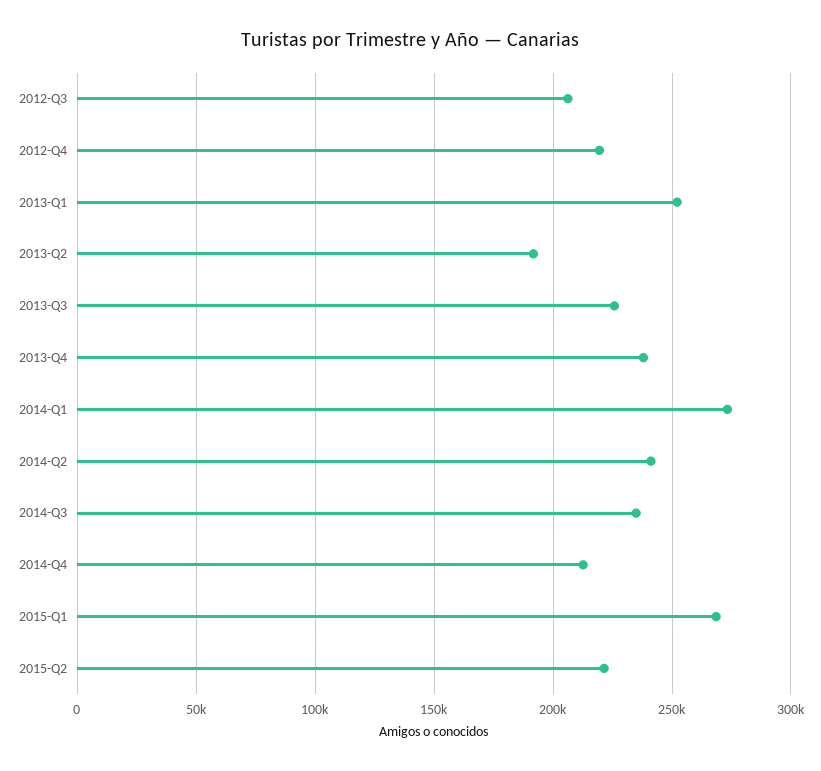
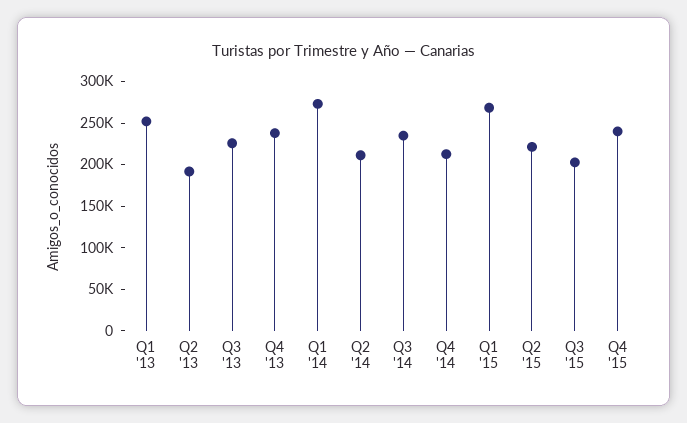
2012-Q3: 205000 -> none
2012-Q4: 220000 -> none
2014-Q2: 240000 -> 210000
Q3 '15: none -> 200000
Q4 '15: none -> 240000

